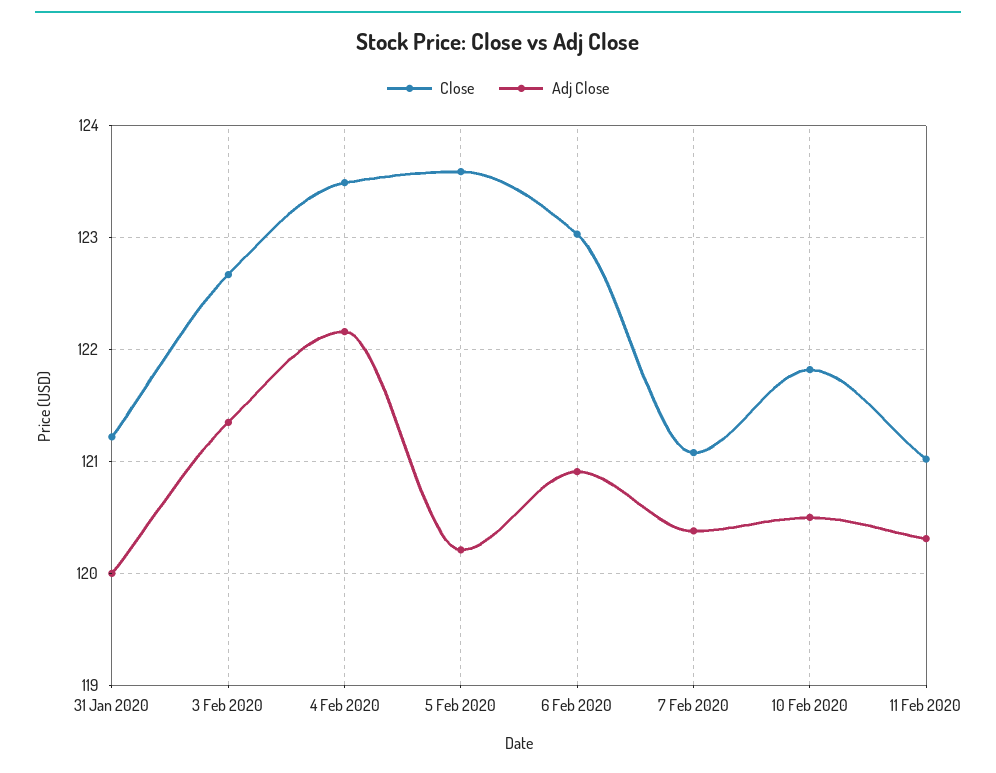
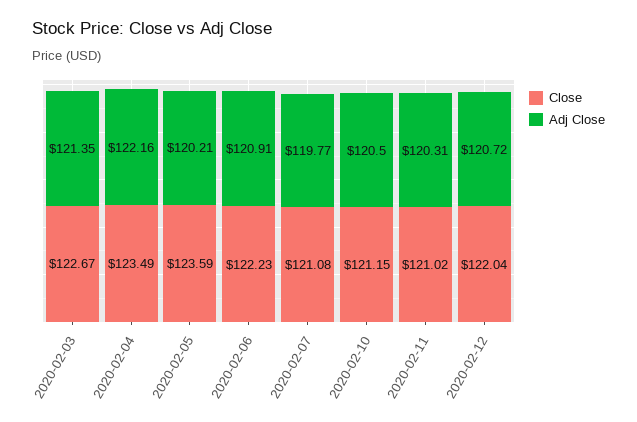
Close, 31 Jan 2020: 121.2 -> none
Adj Close, 31 Jan 2020: 120 -> none
Close, 6 Feb 2020: 123 -> 122.23
Adj Close, 7 Feb 2020: 120.4 -> 119.77
Close, 10 Feb 2020: 121.8 -> 121.15
Close, 2020-02-12: none -> 122.04
Adj Close, 2020-02-12: none -> 120.72

